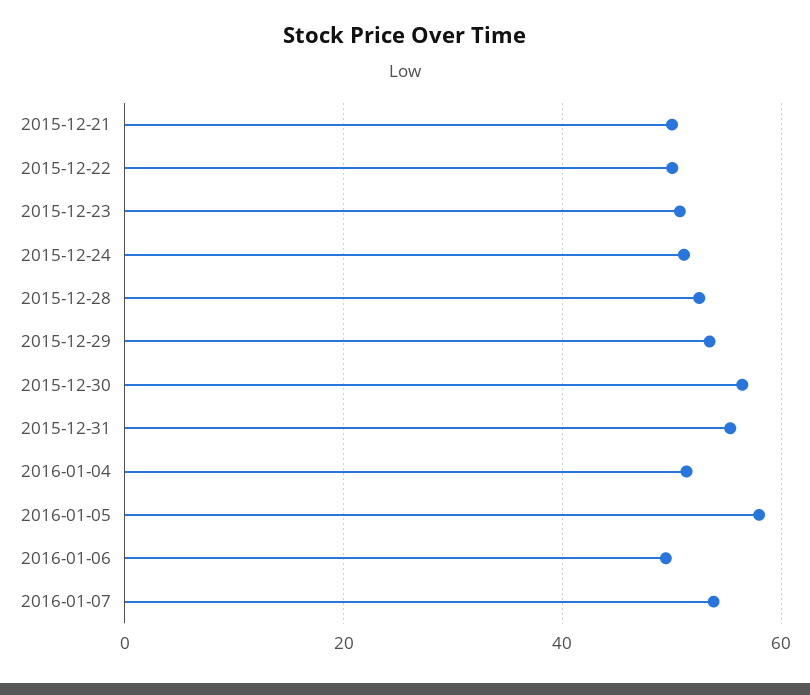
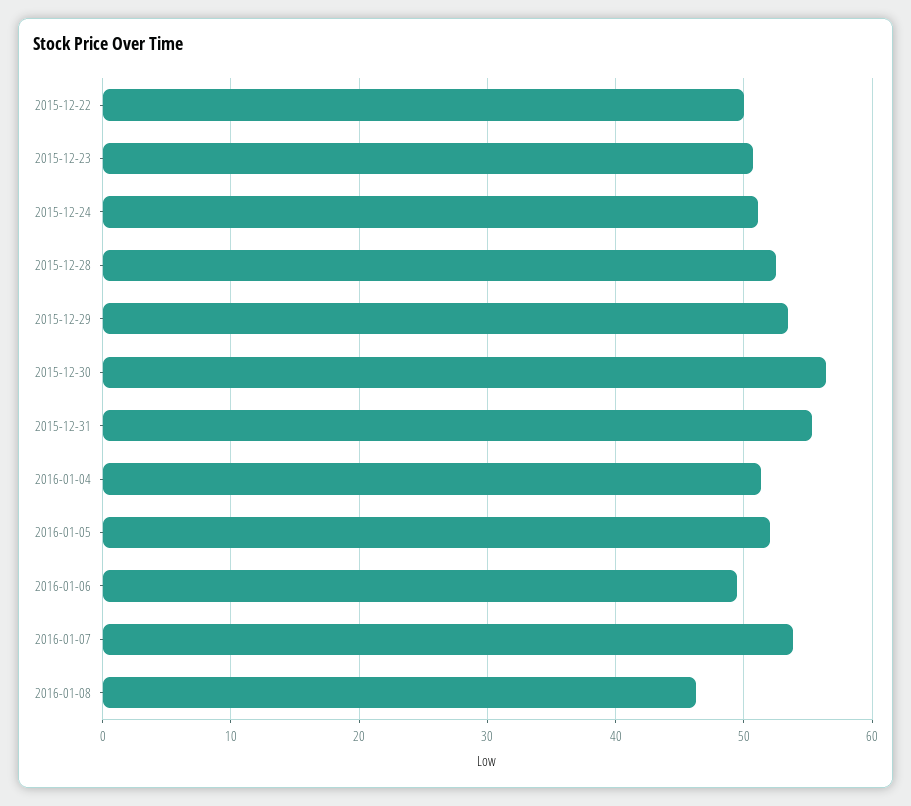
2015-12-21: 50 -> none
2016-01-05: 58 -> 52
2016-01-08: none -> 46

